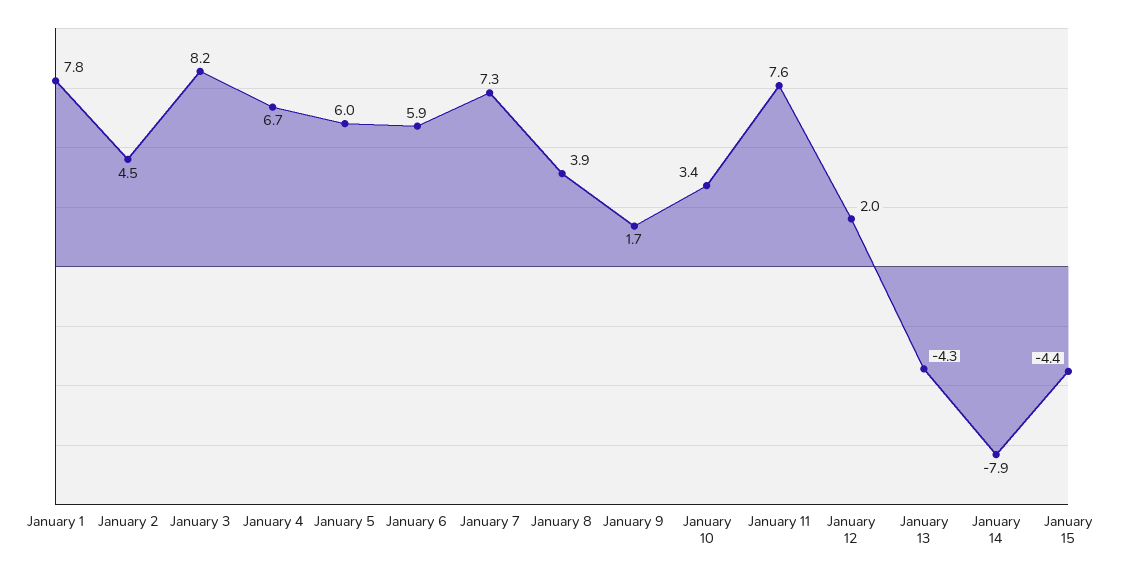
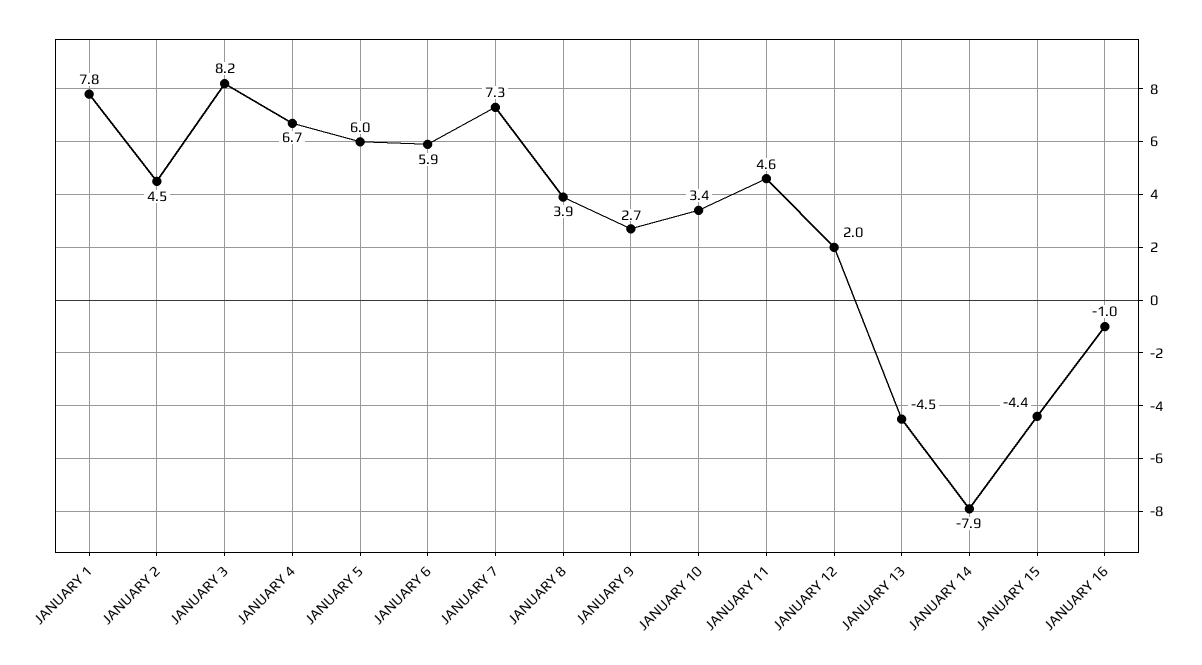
January 9: 1.7 -> 2.7
January 11: 7.6 -> 4.6
January 13: -4.3 -> -4.5
JANUARY 16: none -> -1

